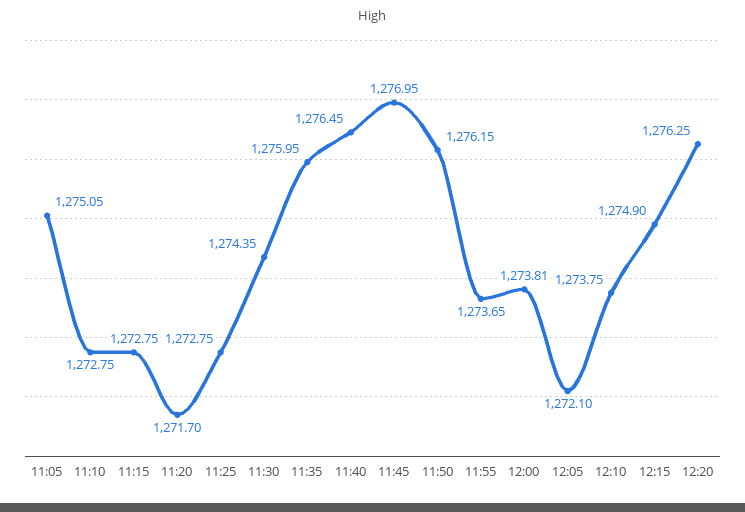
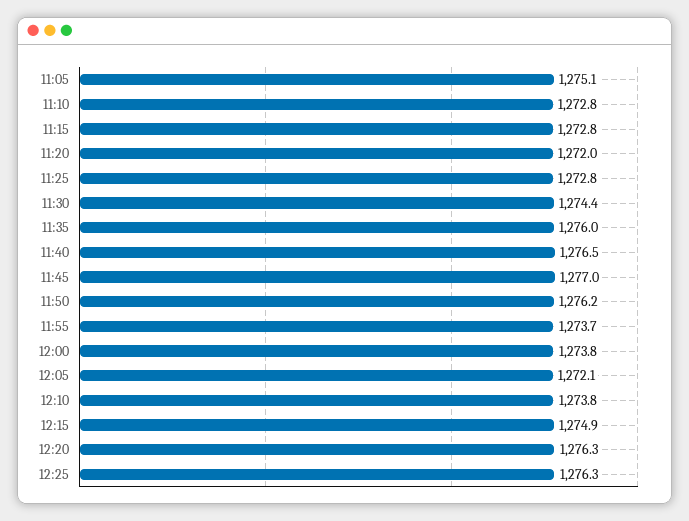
11:20: 1271.7 -> 1272
12:25: none -> 1276.3

